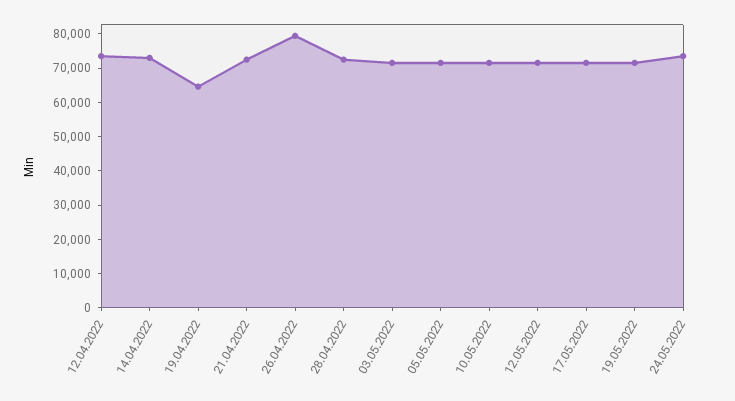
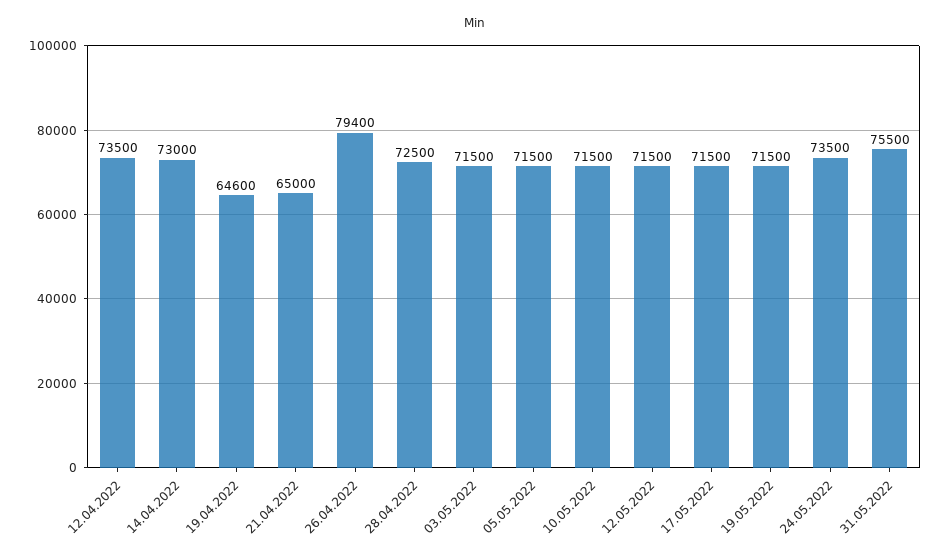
21.04.2022: 72500 -> 65000
31.05.2022: none -> 75500

